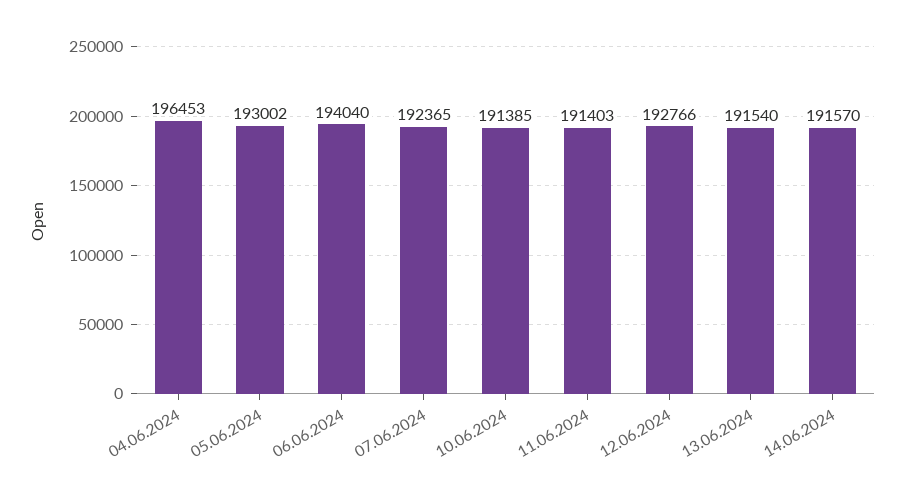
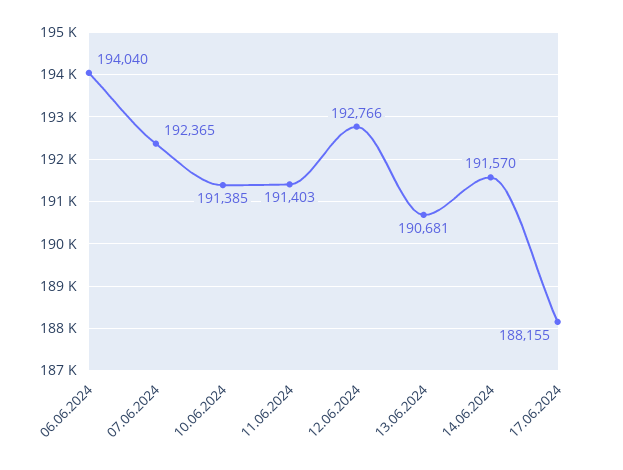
04.06.2024: 196453 -> none
05.06.2024: 193002 -> none
13.06.2024: 191540 -> 190681
17.06.2024: none -> 188155

